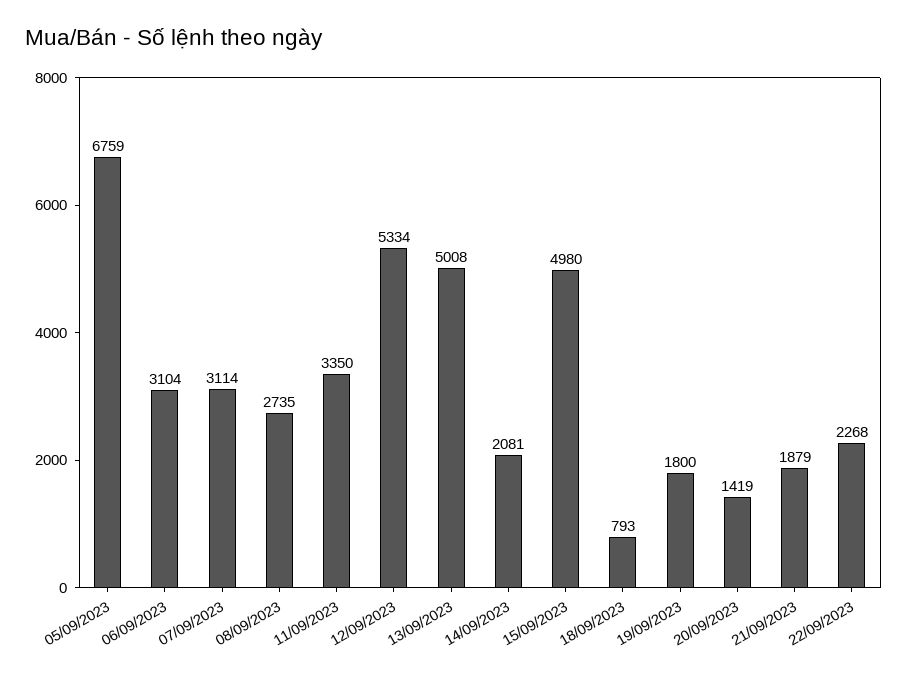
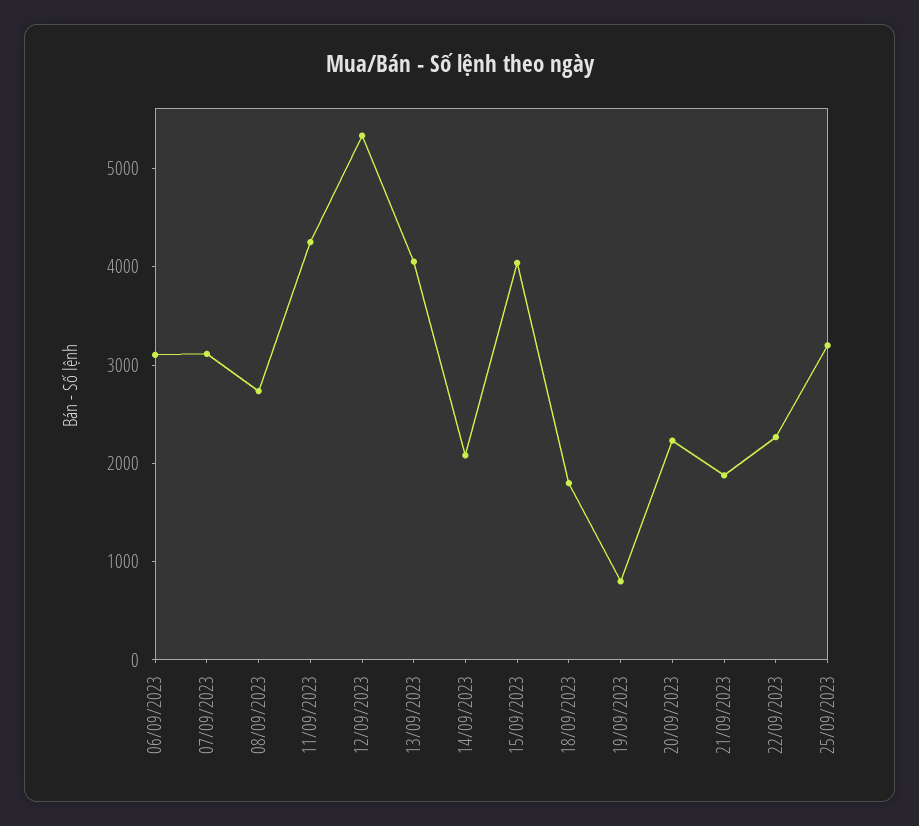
05/09/2023: 6759 -> none
11/09/2023: 3350 -> 4200
13/09/2023: 5008 -> 4000
15/09/2023: 4980 -> 4000
18/09/2023: 793 -> 1800
19/09/2023: 1800 -> 800
20/09/2023: 1419 -> 2200
25/09/2023: none -> 3200

